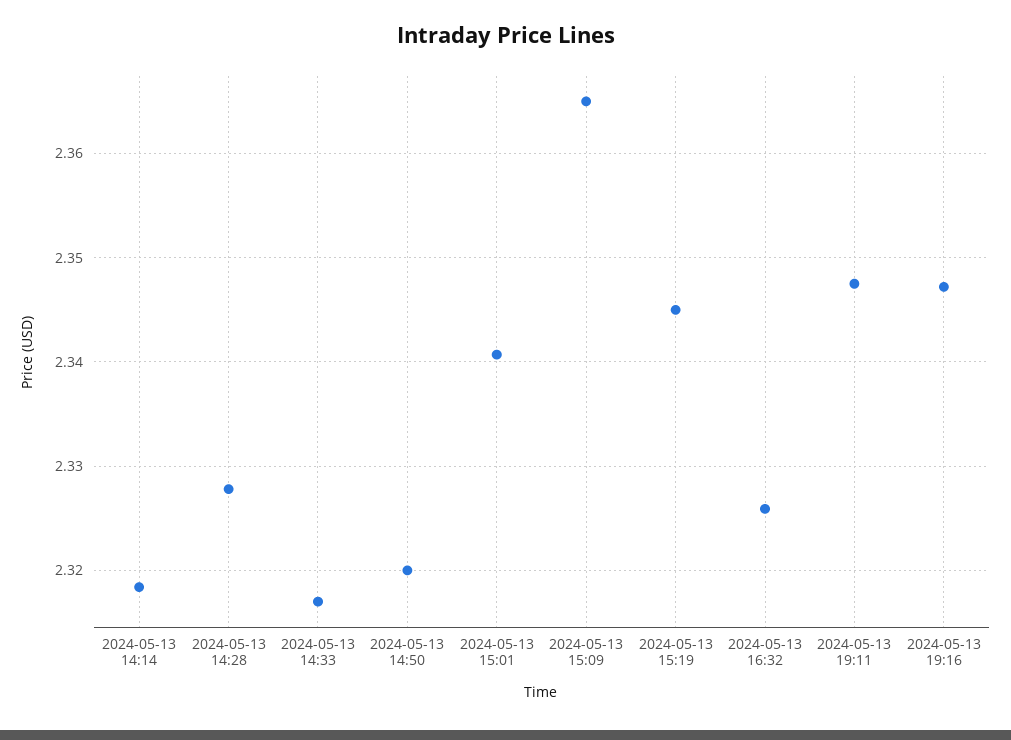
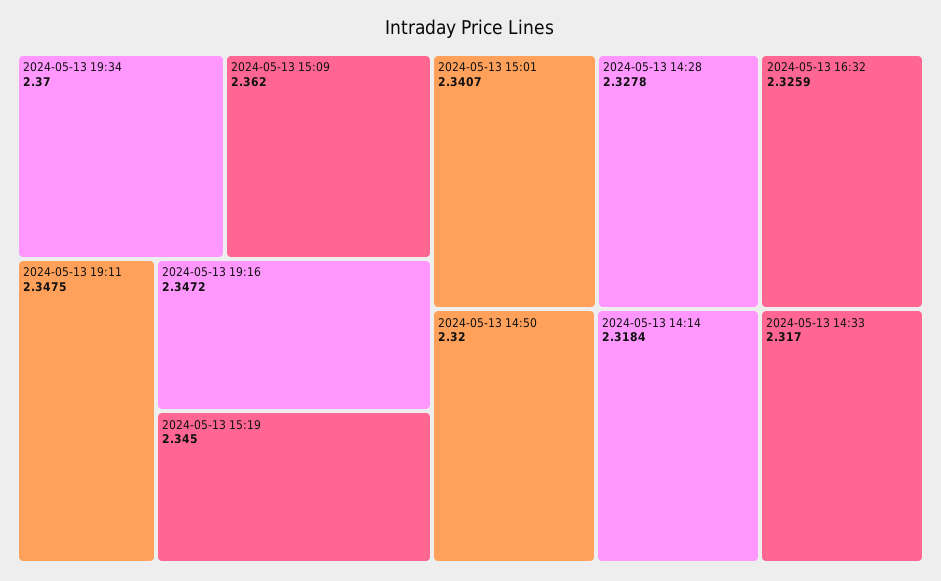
2024-05-13 15:09: 2.365 -> 2.362
2024-05-13 19:34: none -> 2.37

